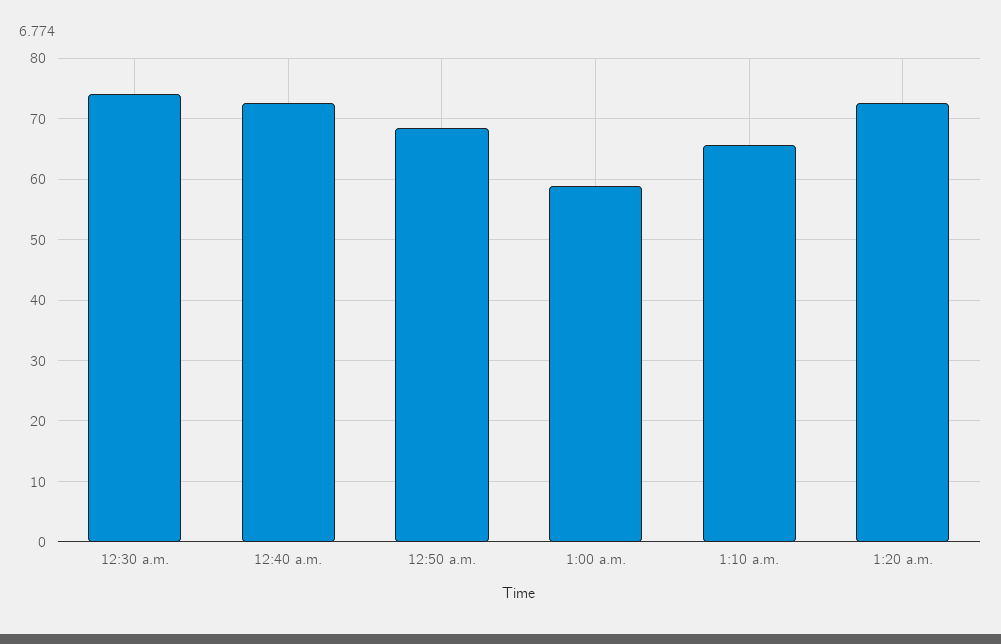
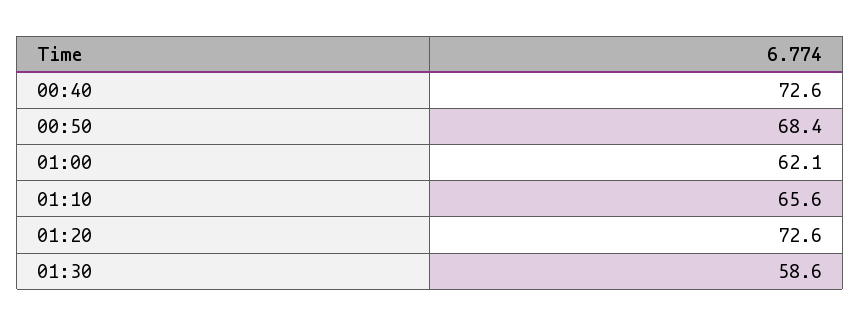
12:30 a.m.: 74 -> none
1:00 a.m.: 59 -> 62.1
01:30: none -> 58.6

